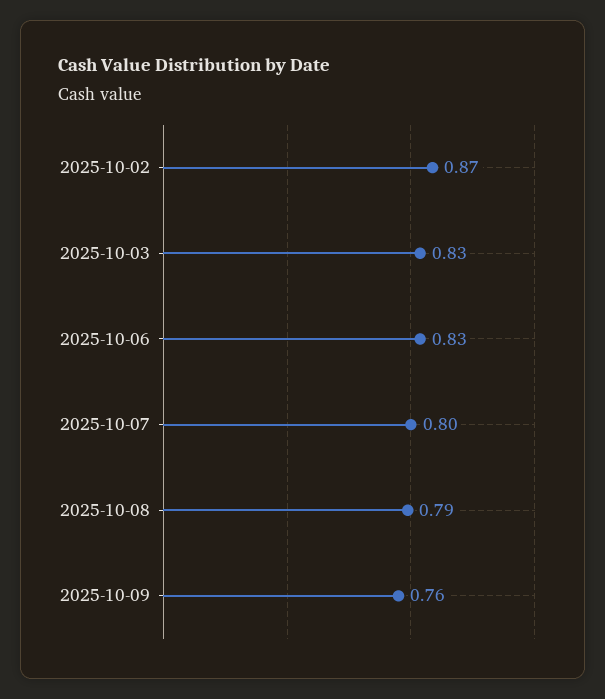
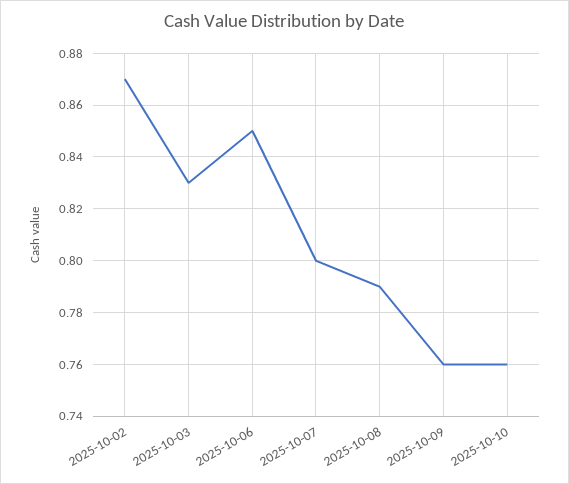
2025-10-06: 0.83 -> 0.85
2025-10-10: none -> 0.76

